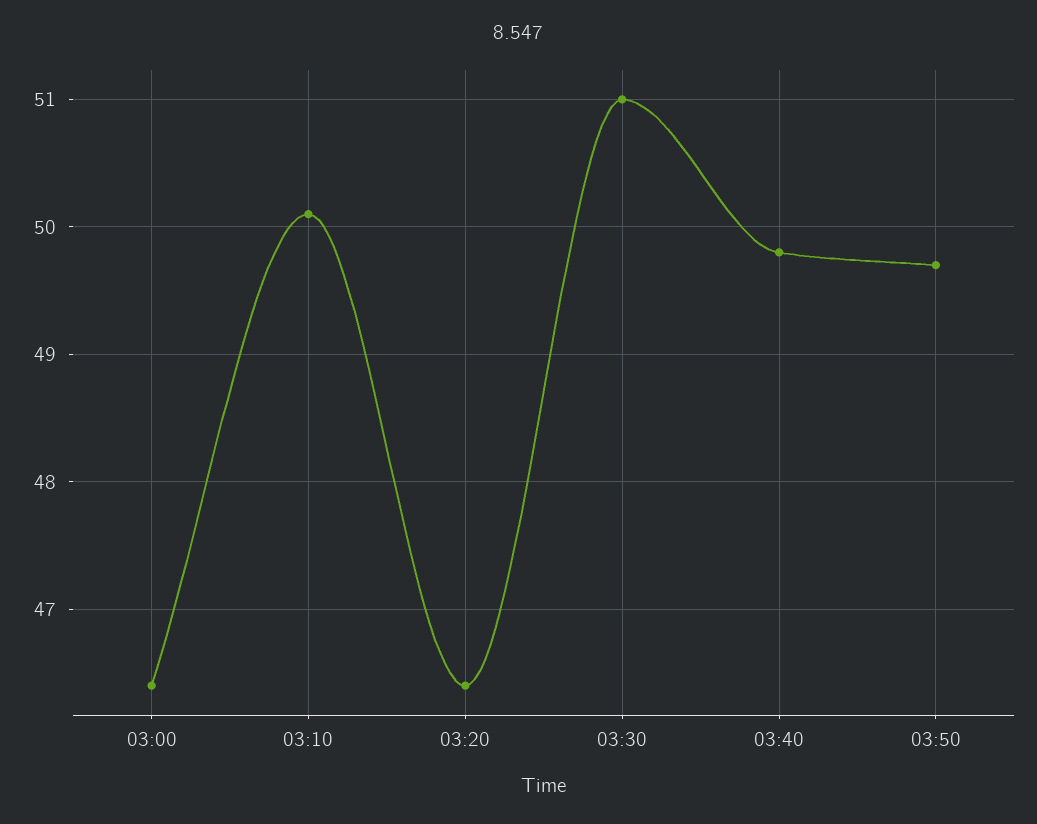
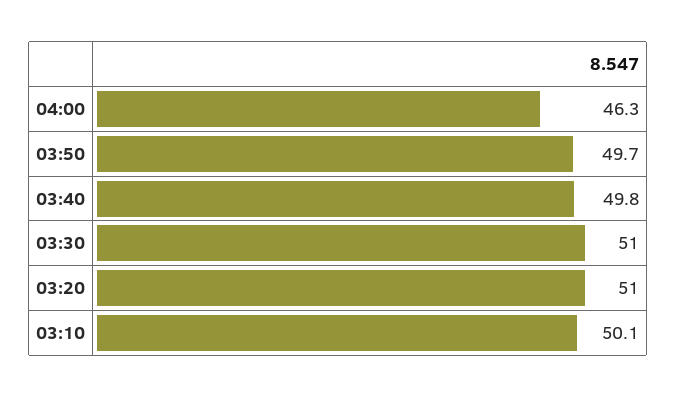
03:00: 46.4 -> none
03:20: 46.4 -> 51
04:00: none -> 46.3

